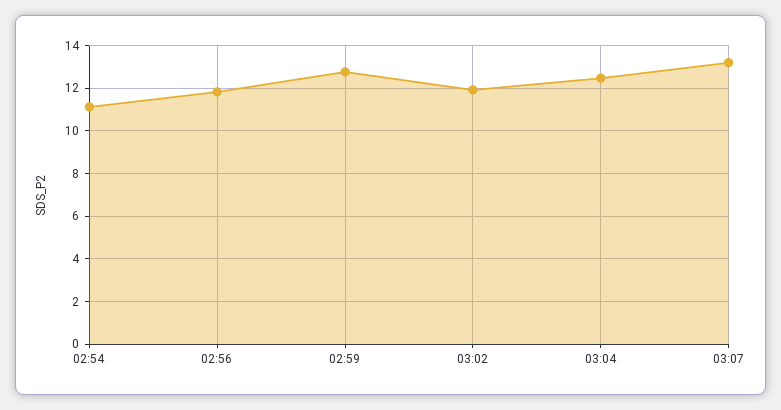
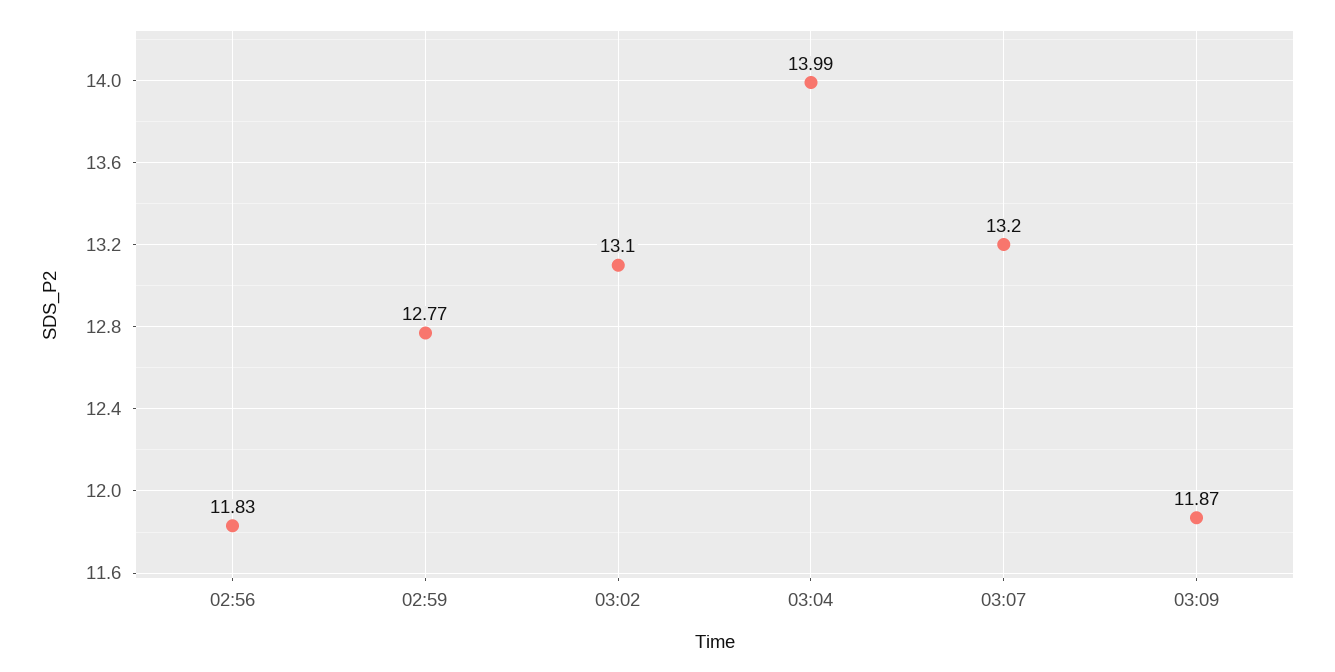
02:54: 11 -> none
03:02: 12 -> 13.1
03:04: 12.5 -> 13.99
03:09: none -> 11.87

